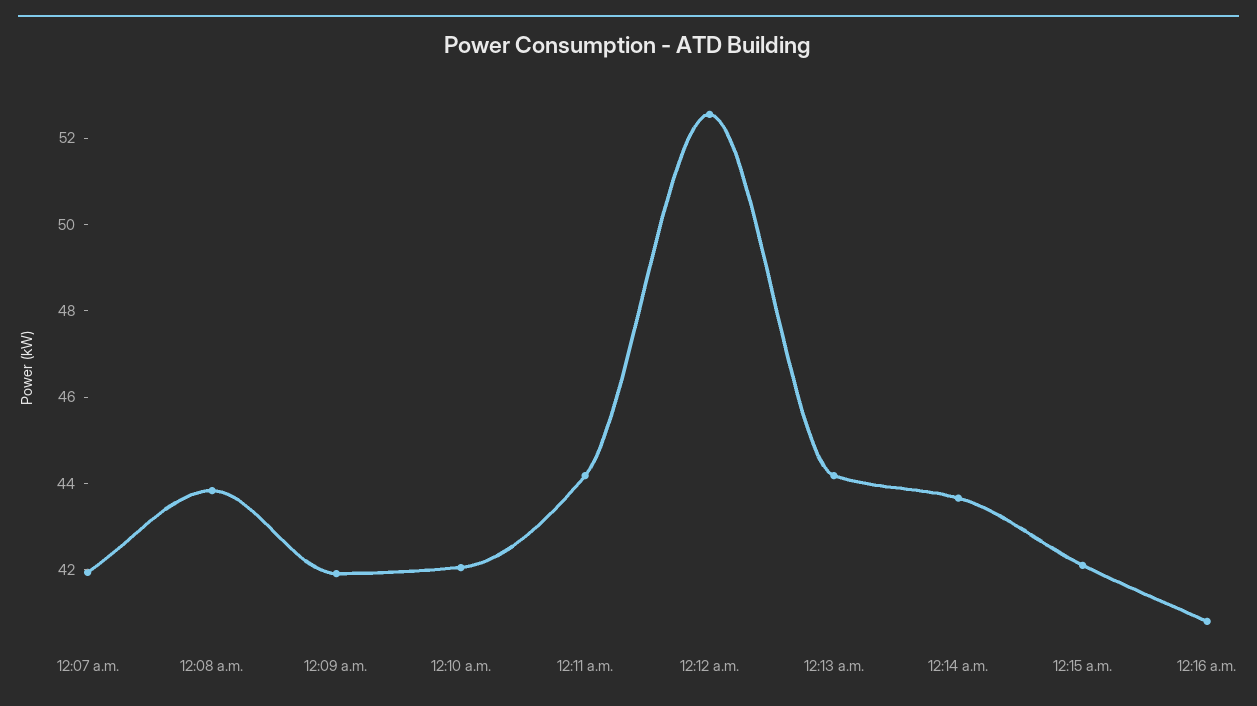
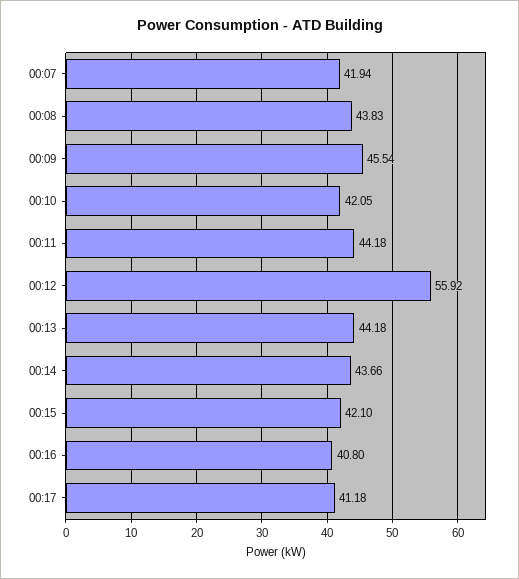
12:09 a.m.: 42 -> 45.54
12:12 a.m.: 52.5 -> 55.92
00:17: none -> 41.18

